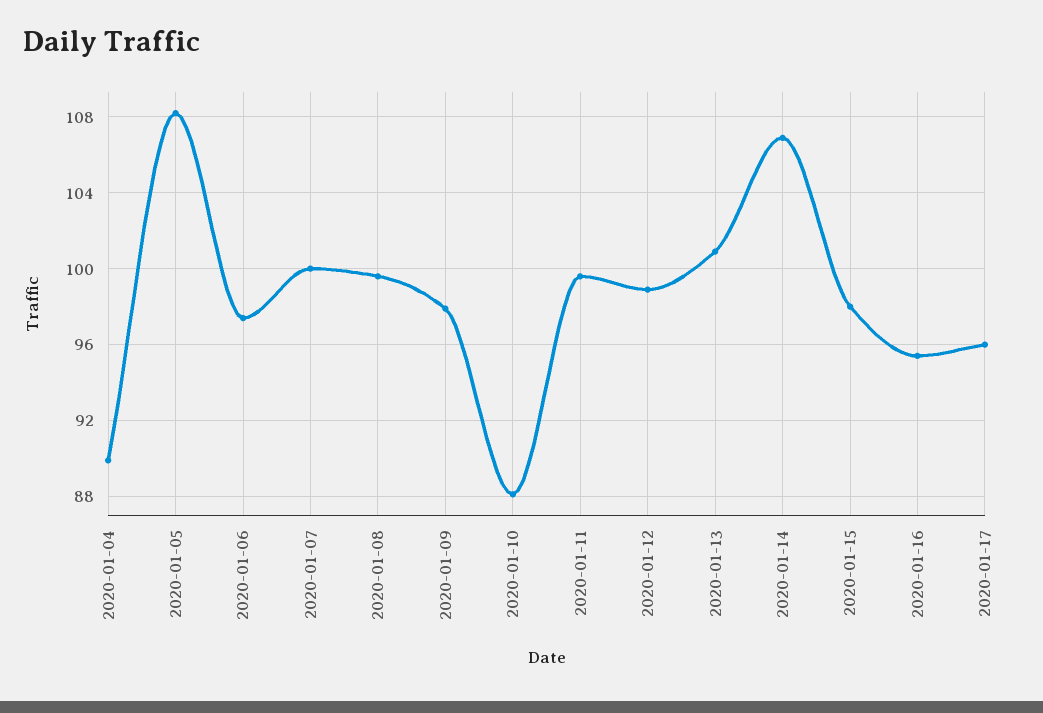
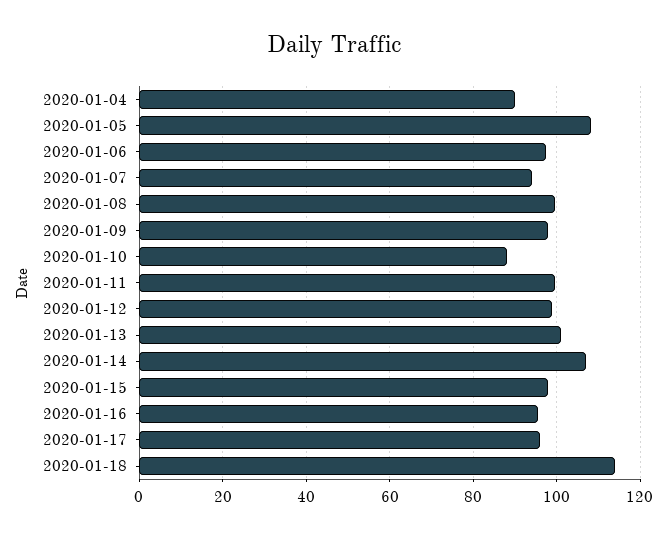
2020-01-07: 100 -> 94
2020-01-18: none -> 114

